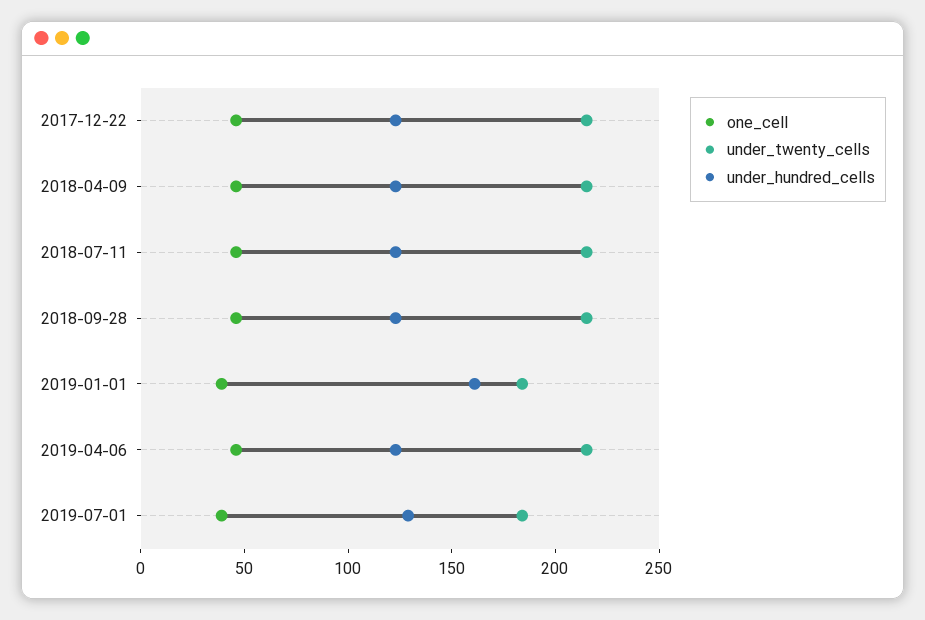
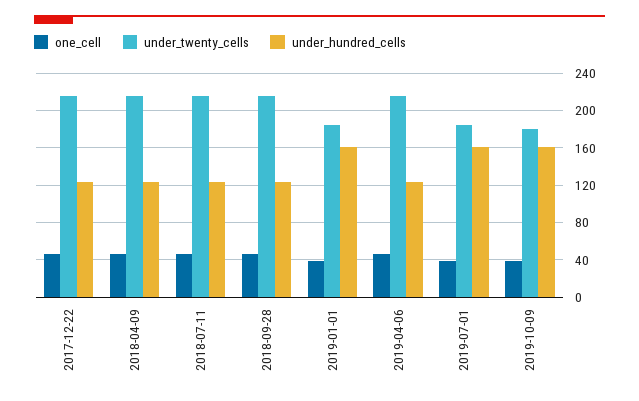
under_hundred_cells, 2019-07-01: 130 -> 160
one_cell, 2019-10-09: none -> 40
under_twenty_cells, 2019-10-09: none -> 180
under_hundred_cells, 2019-10-09: none -> 160

